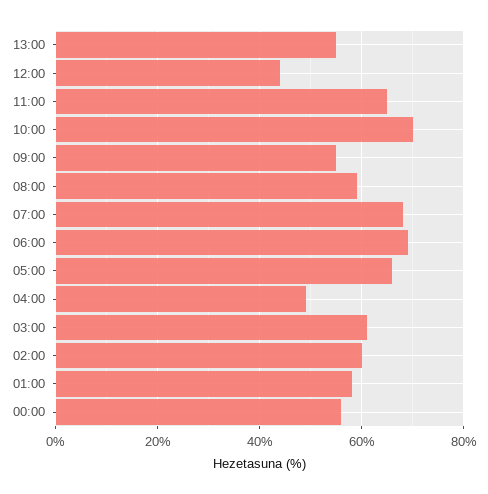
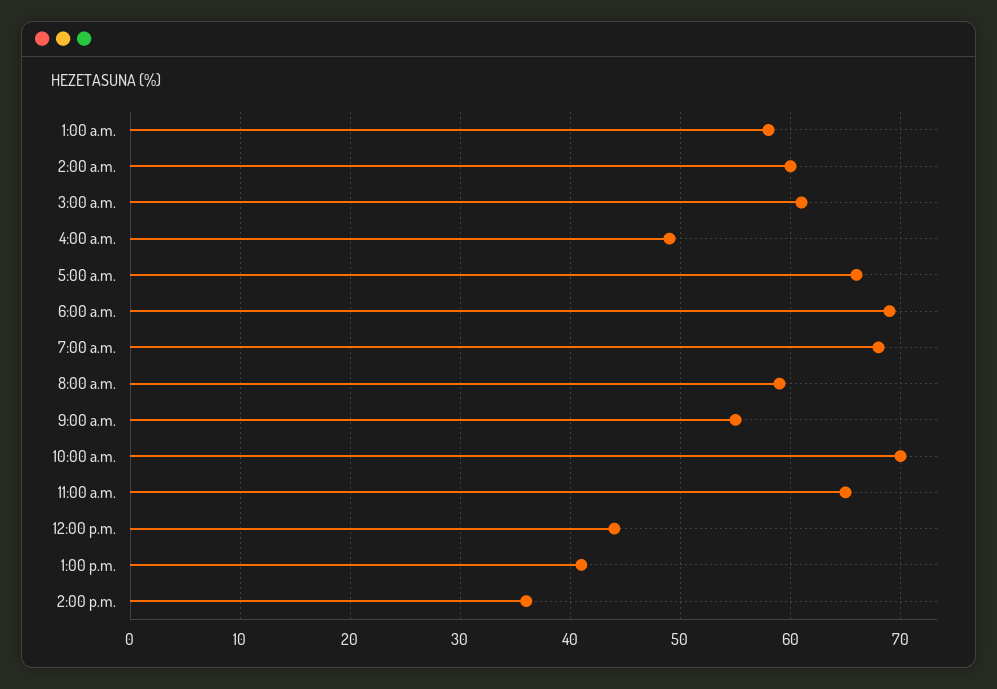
13:00: 55 -> 41
00:00: 55 -> none
2:00 p.m.: none -> 36

